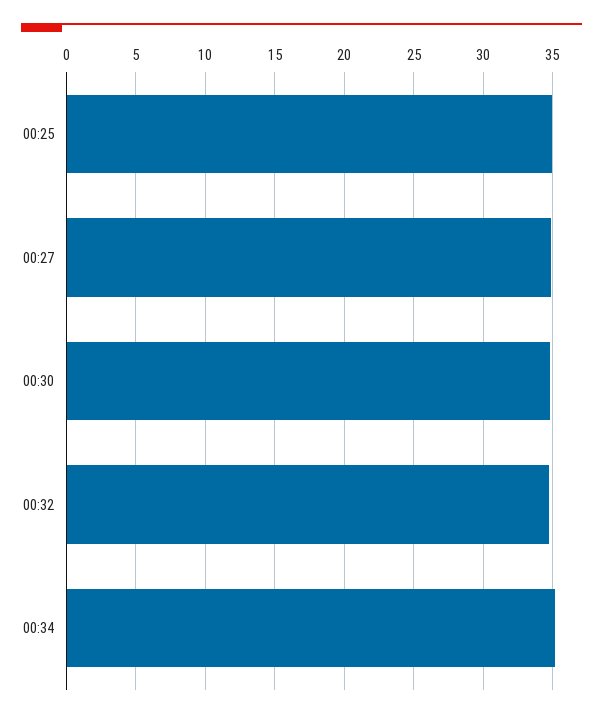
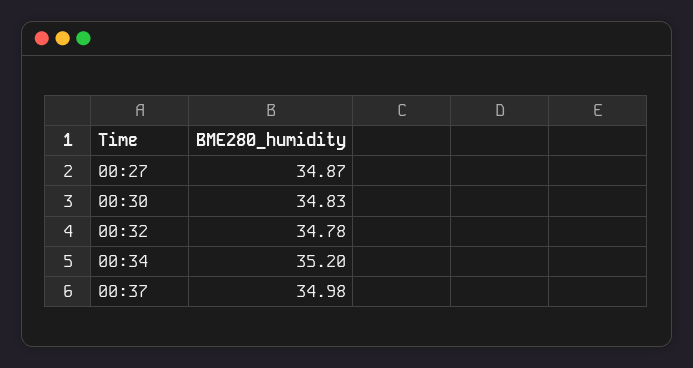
00:25: 35 -> none
00:37: none -> 34.98

